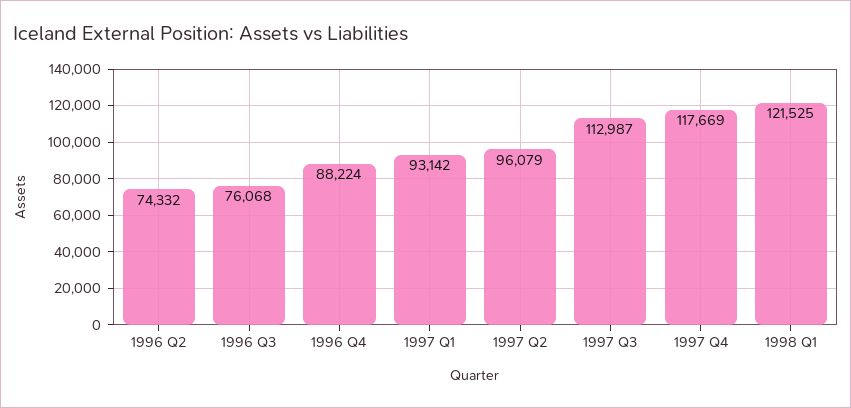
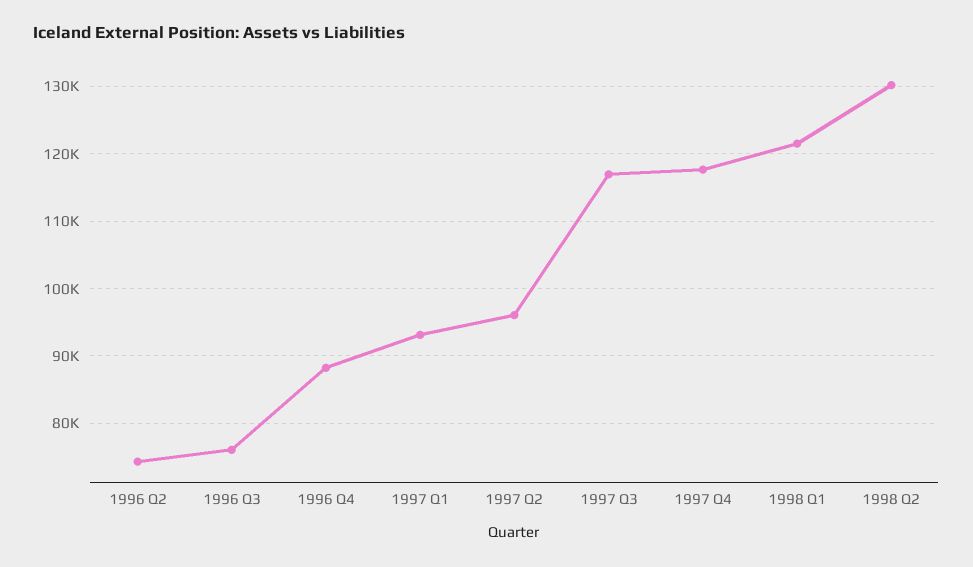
1997 Q3: 112987 -> 117000
1998 Q2: none -> 130000

